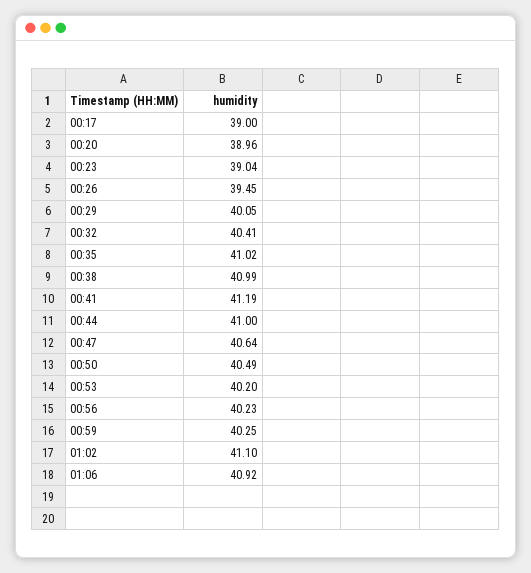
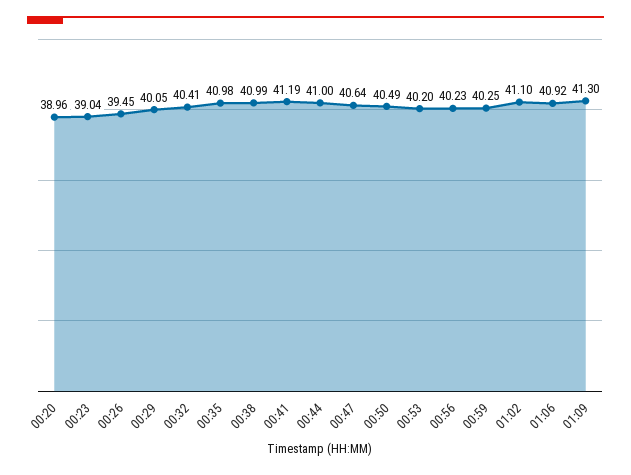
00:17: 39 -> none
00:35: 41.02 -> 40.98
01:09: none -> 41.3

